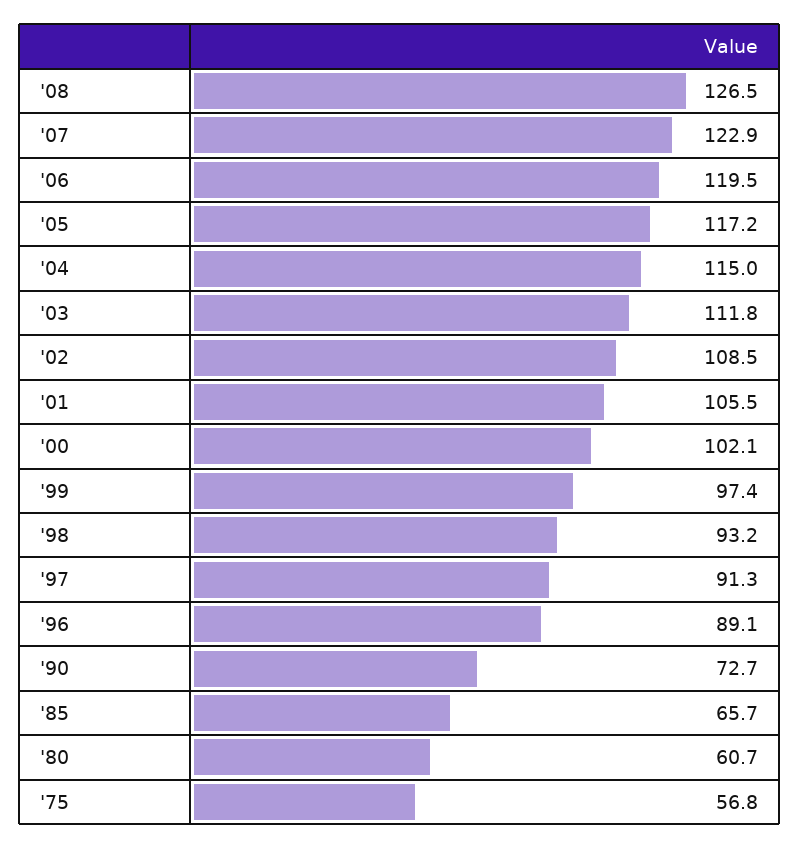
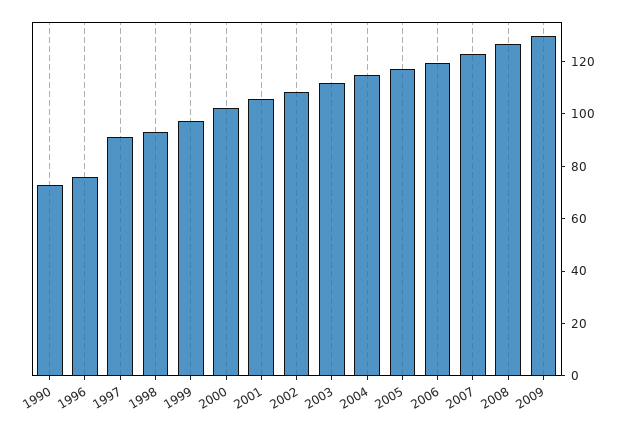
'96: 89.1 -> 75
'85: 65.7 -> none
'80: 60.7 -> none
'75: 56.8 -> none
2009: none -> 130

